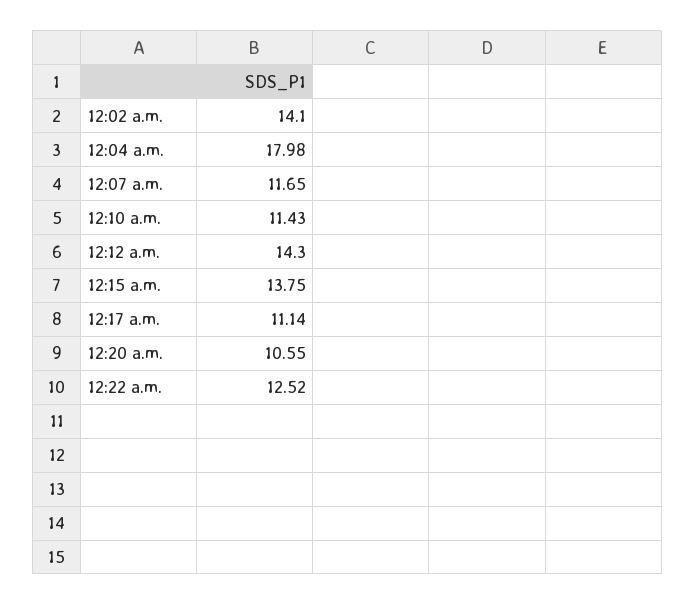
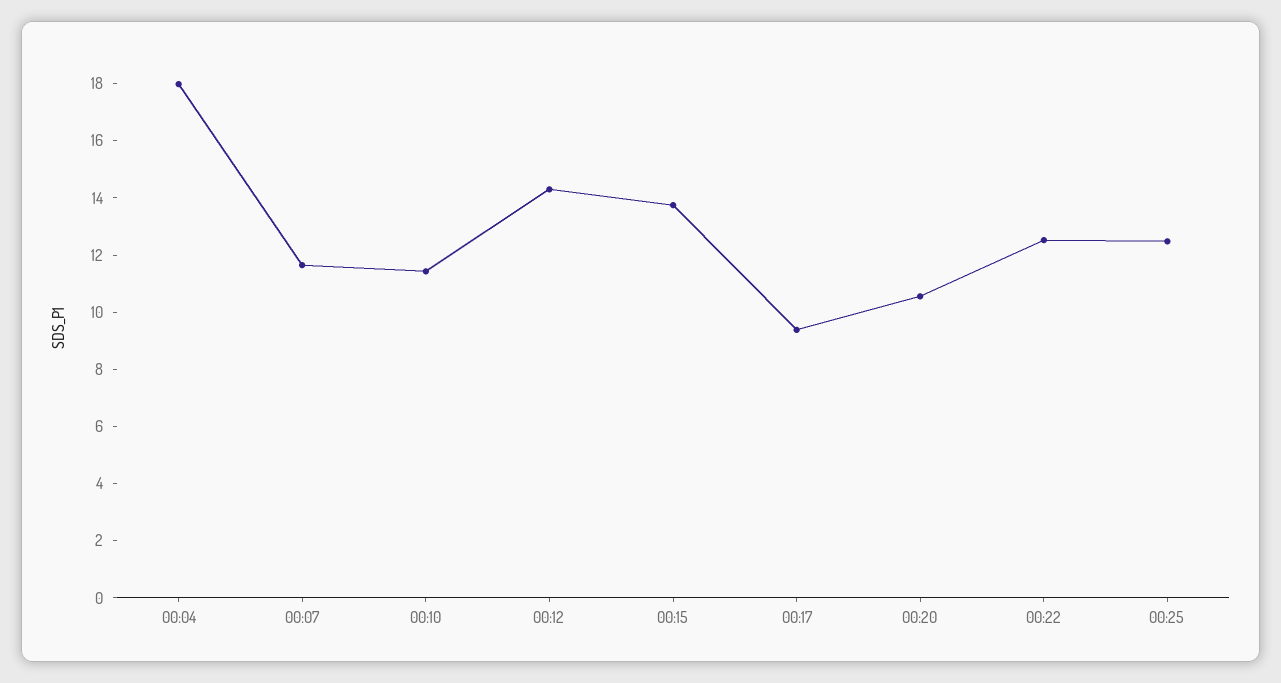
12:02 a.m.: 14.1 -> none
12:17 a.m.: 11.14 -> 9.5
00:25: none -> 12.5

